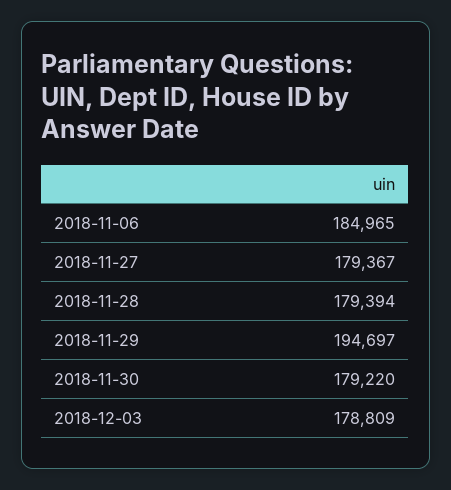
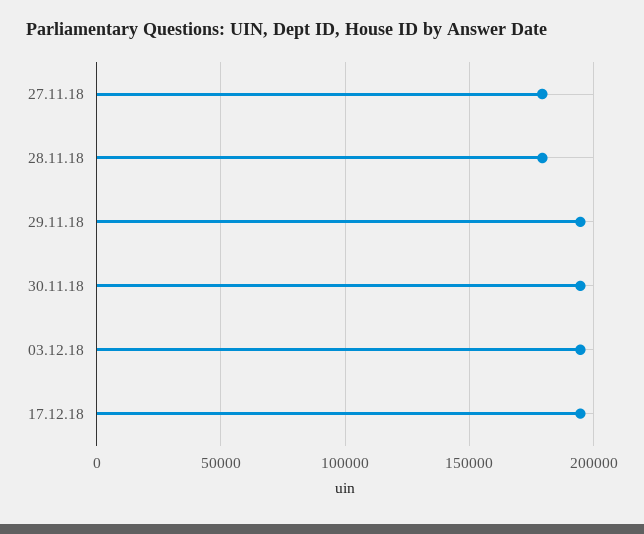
2018-11-06: 184965 -> none
2018-11-30: 179220 -> 195000
2018-12-03: 178809 -> 195000
17.12.18: none -> 195000

